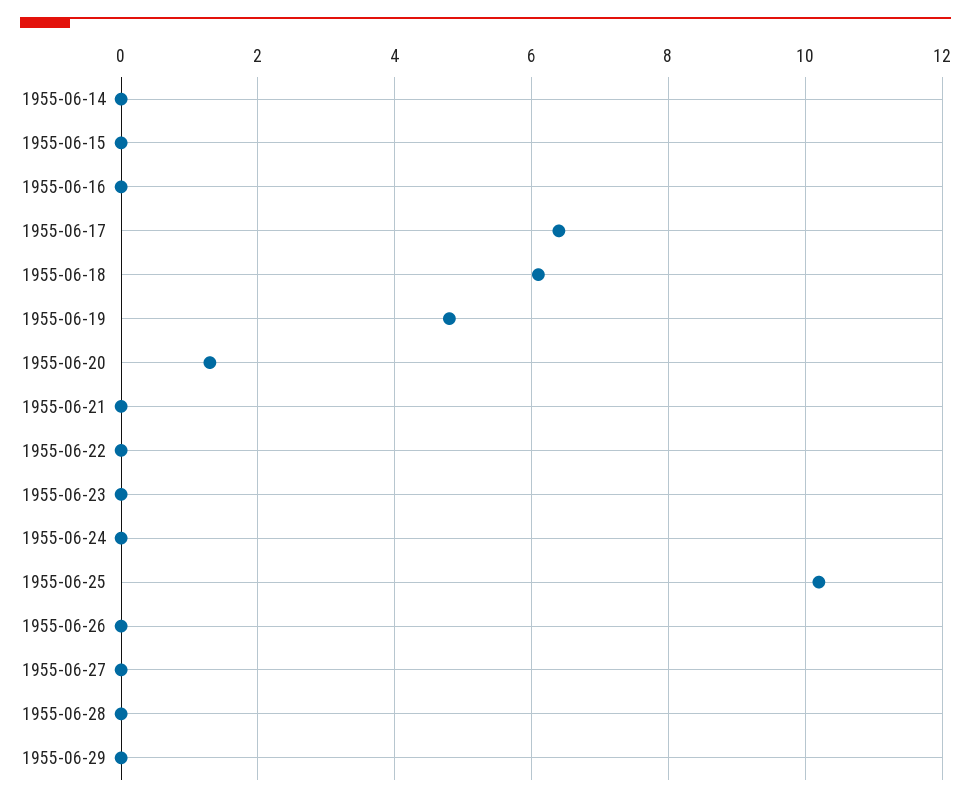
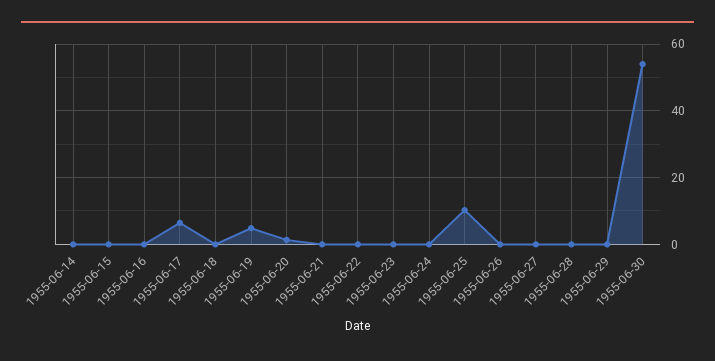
1955-06-18: 6 -> 0
1955-06-30: none -> 54

